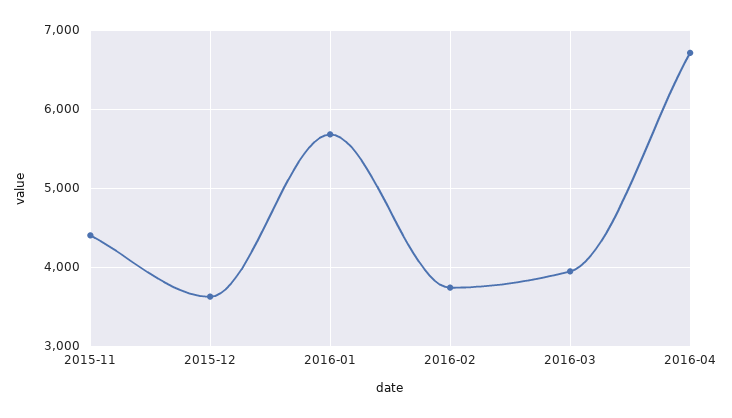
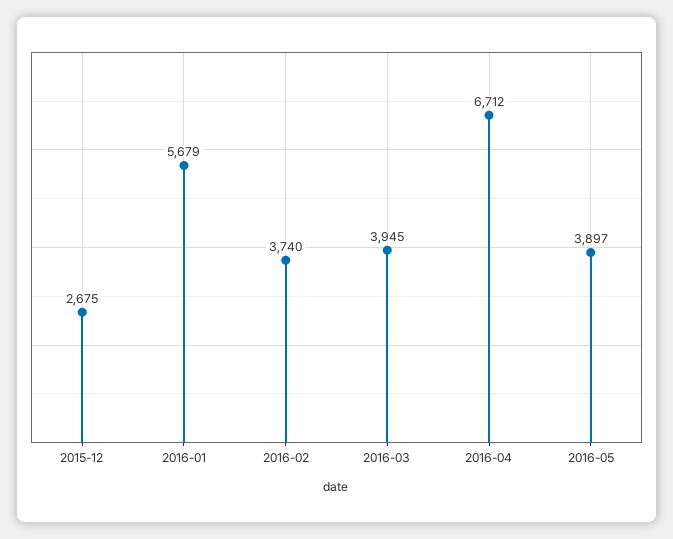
2015-11: 4400 -> none
2015-12: 3600 -> 2675
2016-05: none -> 3897

